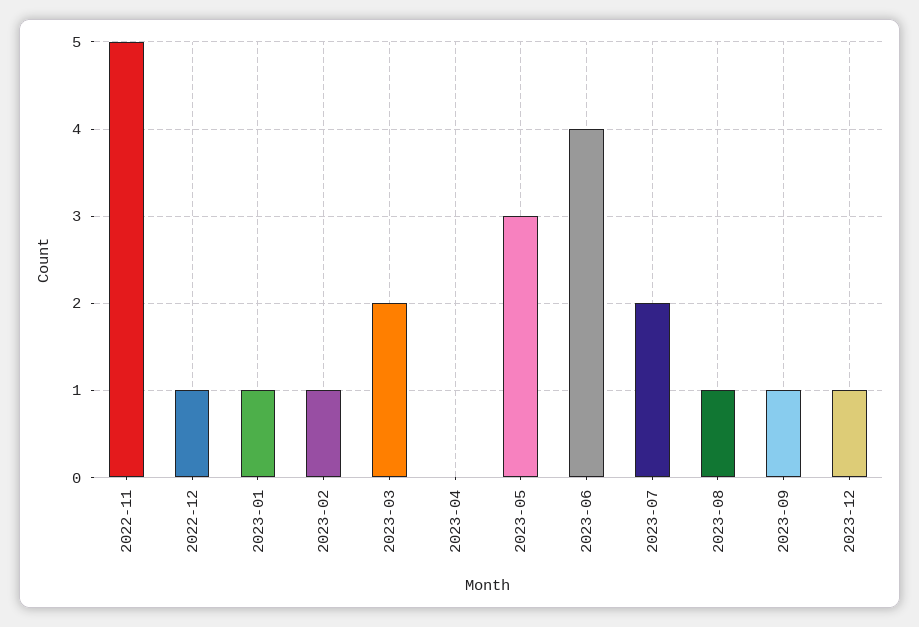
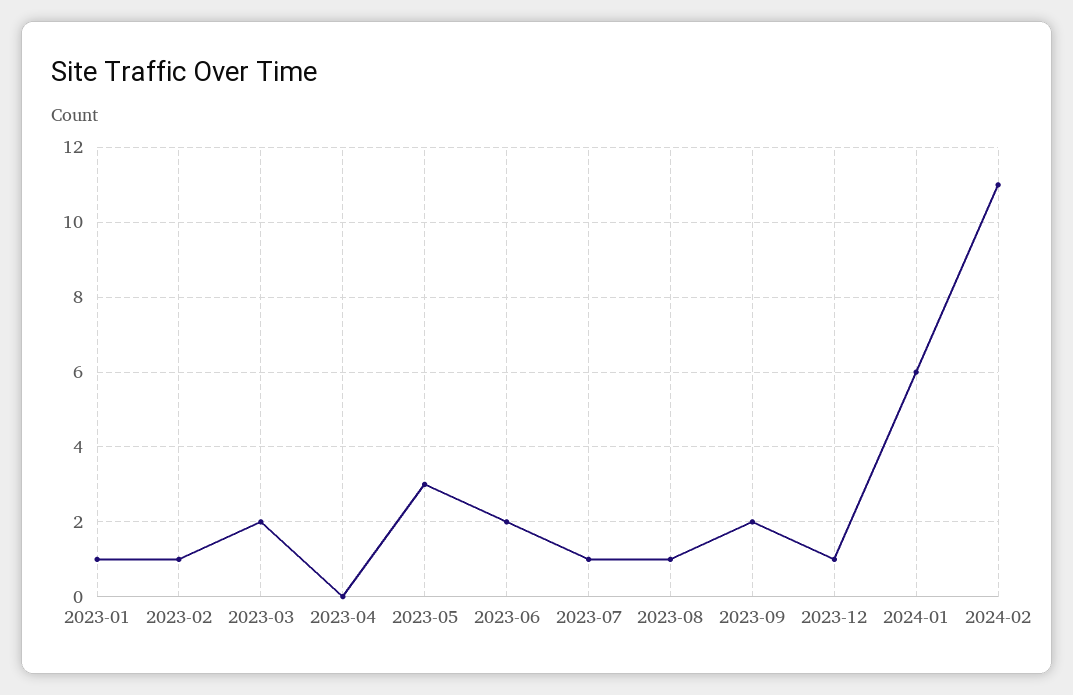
2022-11: 5 -> none
2022-12: 1 -> none
2023-06: 4 -> 2
2023-07: 2 -> 1
2023-09: 1 -> 2
2024-01: none -> 6
2024-02: none -> 11

